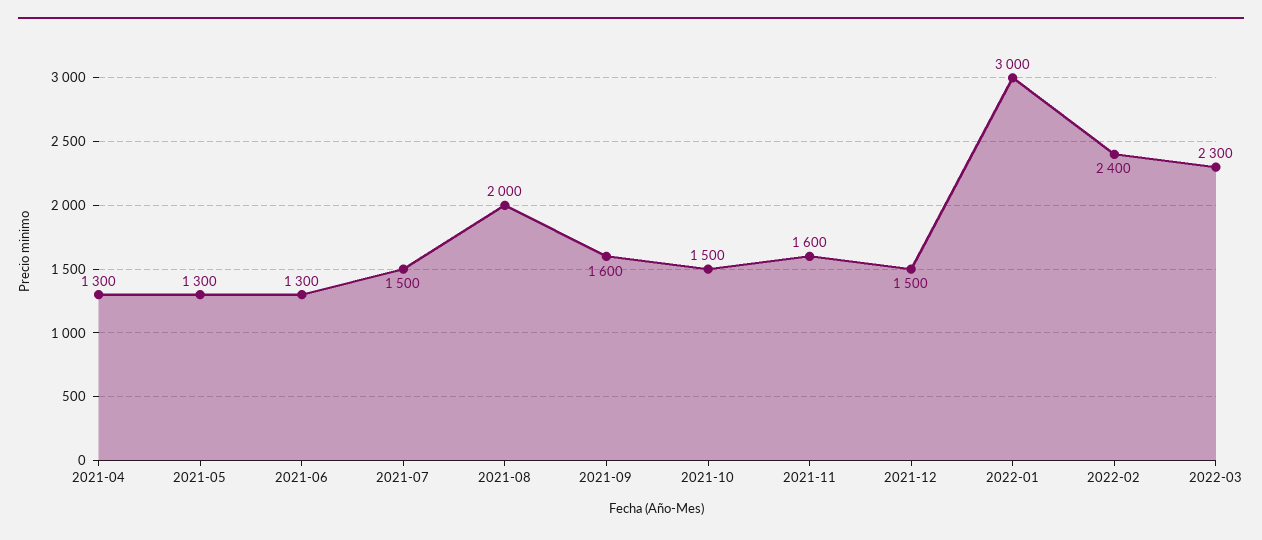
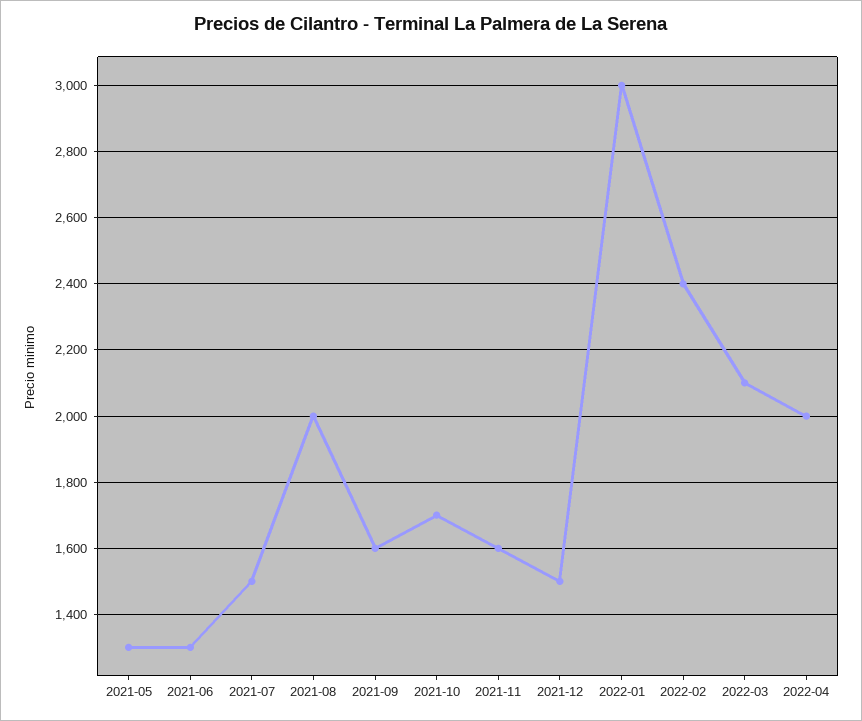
2021-04: 1300 -> none
2021-10: 1500 -> 1700
2022-03: 2300 -> 2100
2022-04: none -> 2000

